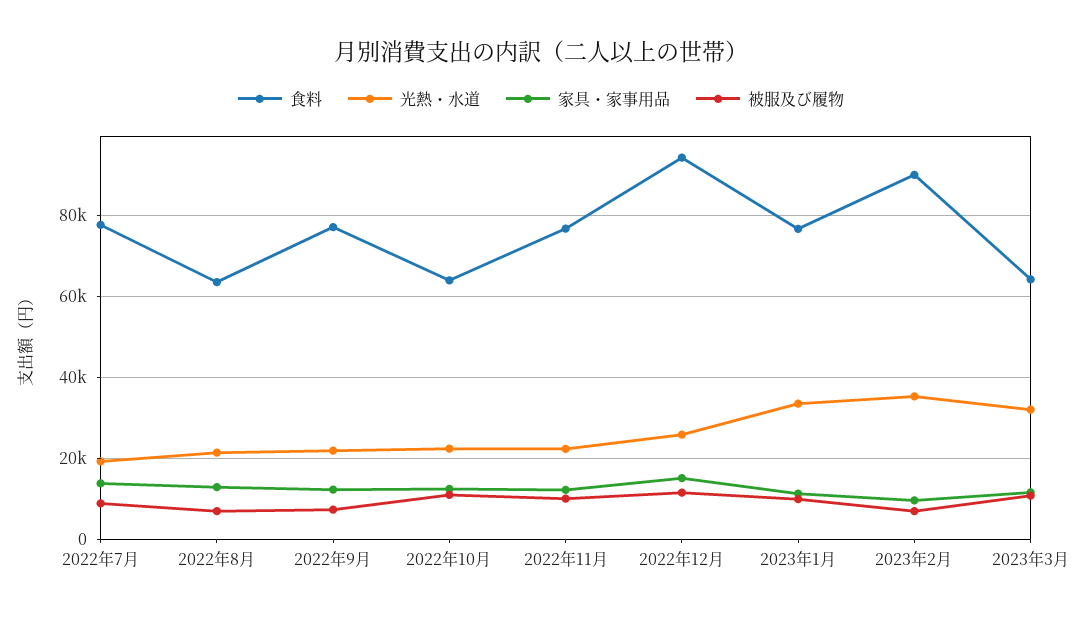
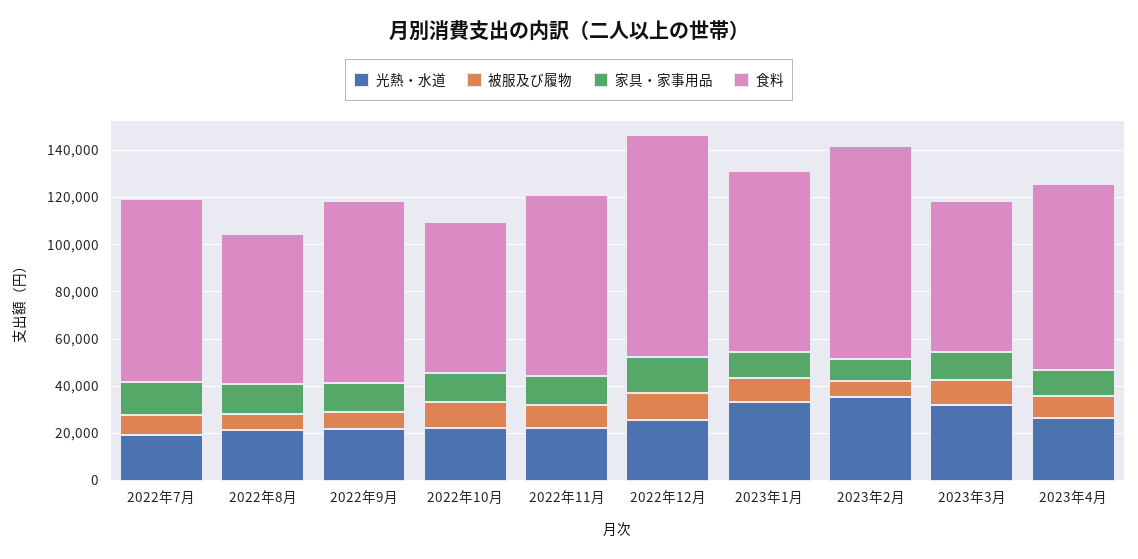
光熱・水道, 2023年4月: none -> 25000
被服及び履物, 2023年4月: none -> 10000
家具・家事用品, 2023年4月: none -> 10000
食料, 2023年4月: none -> 80000

